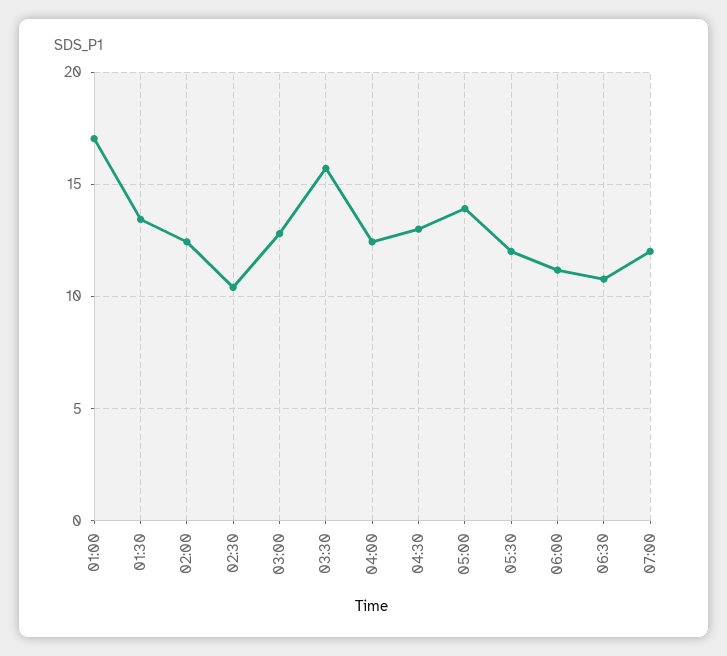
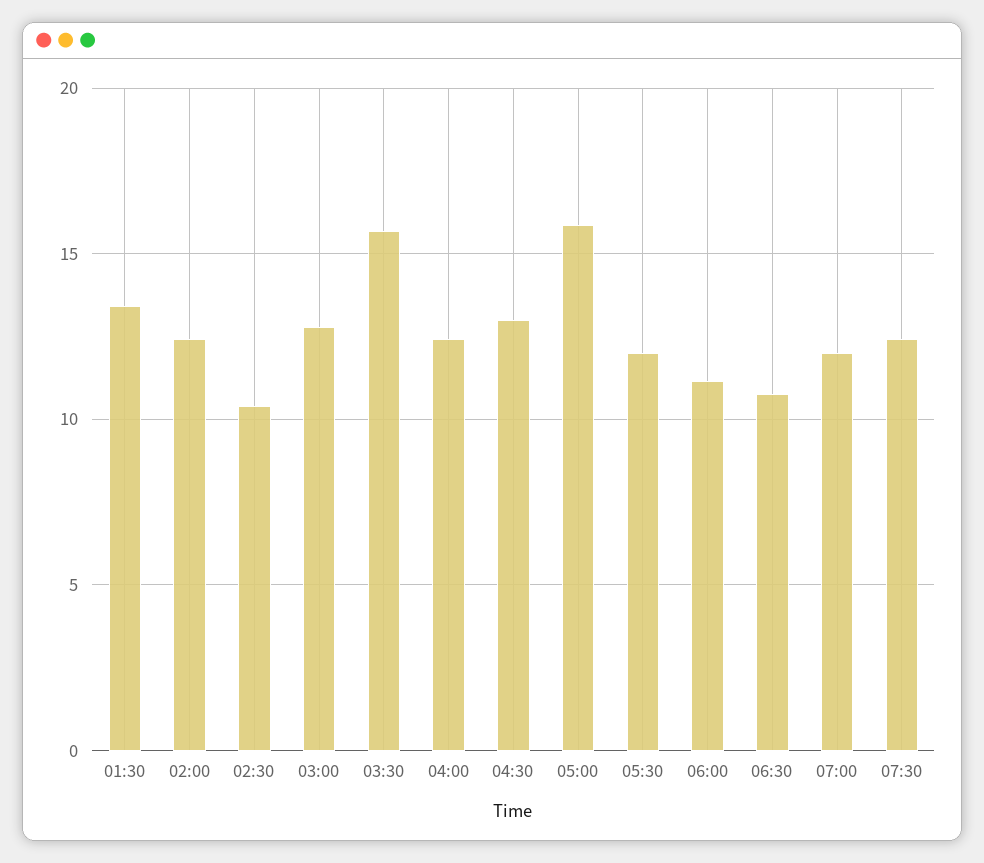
01:00: 17 -> none
05:00: 14 -> 16
07:30: none -> 12.5

